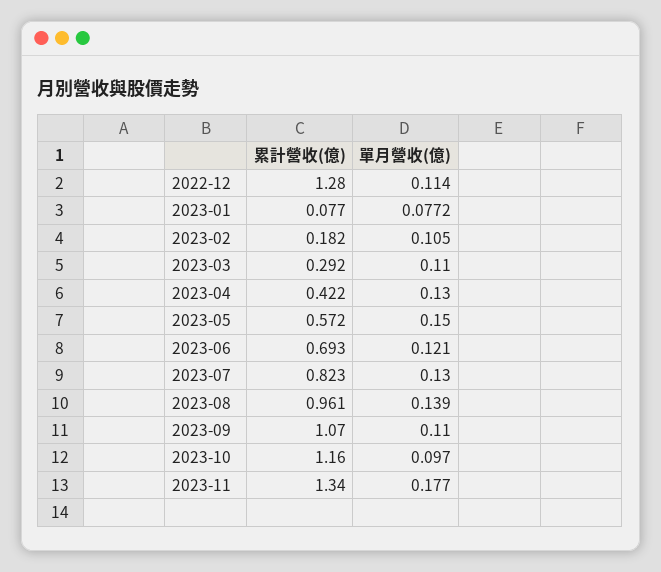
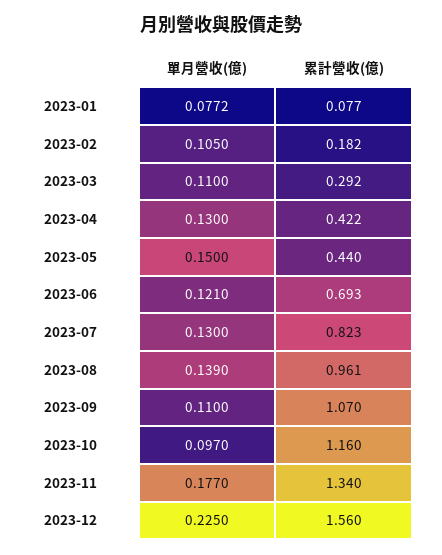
累計營收(億), 2022-12: 1.28 -> none
單月營收(億), 2022-12: 0.114 -> none
累計營收(億), 2023-05: 0.572 -> 0.44
單月營收(億), 2023-12: none -> 0.225
累計營收(億), 2023-12: none -> 1.56

